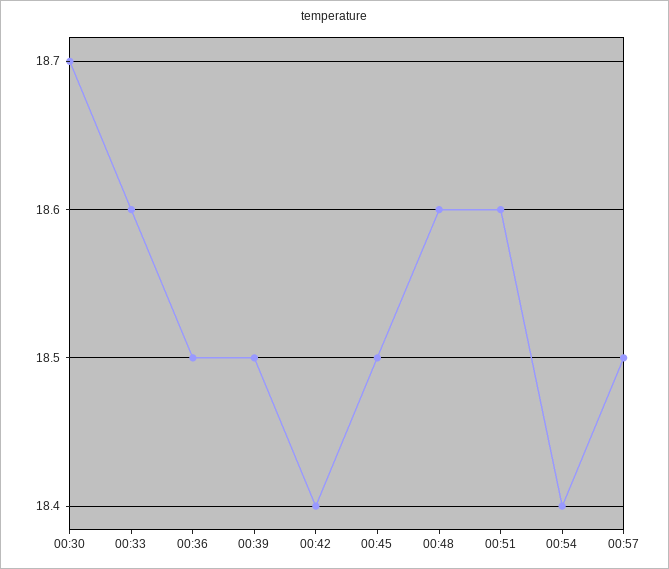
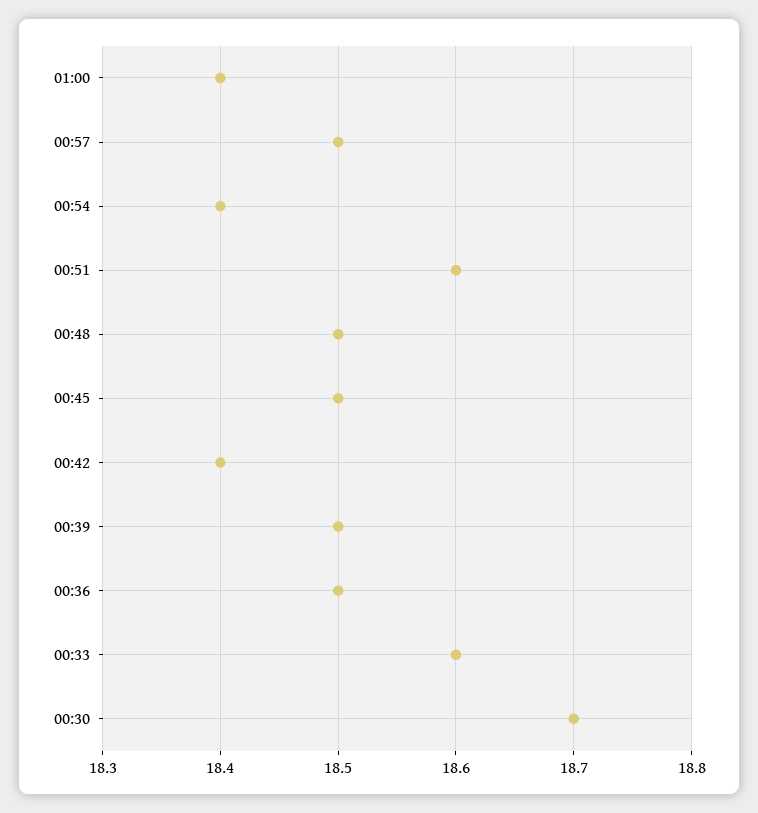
00:48: 18.6 -> 18.5
01:00: none -> 18.4

